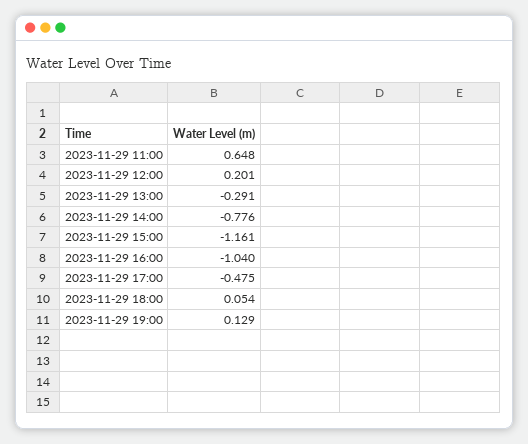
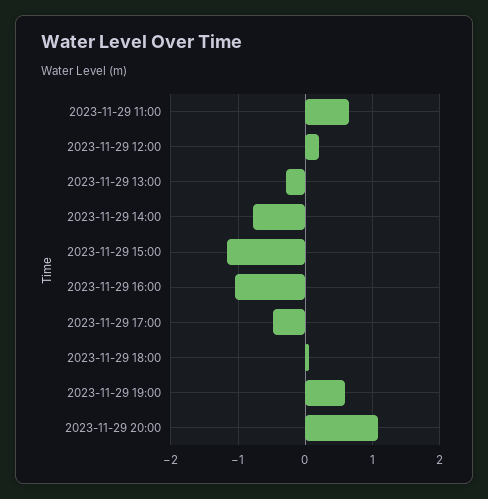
2023-11-29 19:00: 0.129 -> 0.6
2023-11-29 20:00: none -> 1.1

